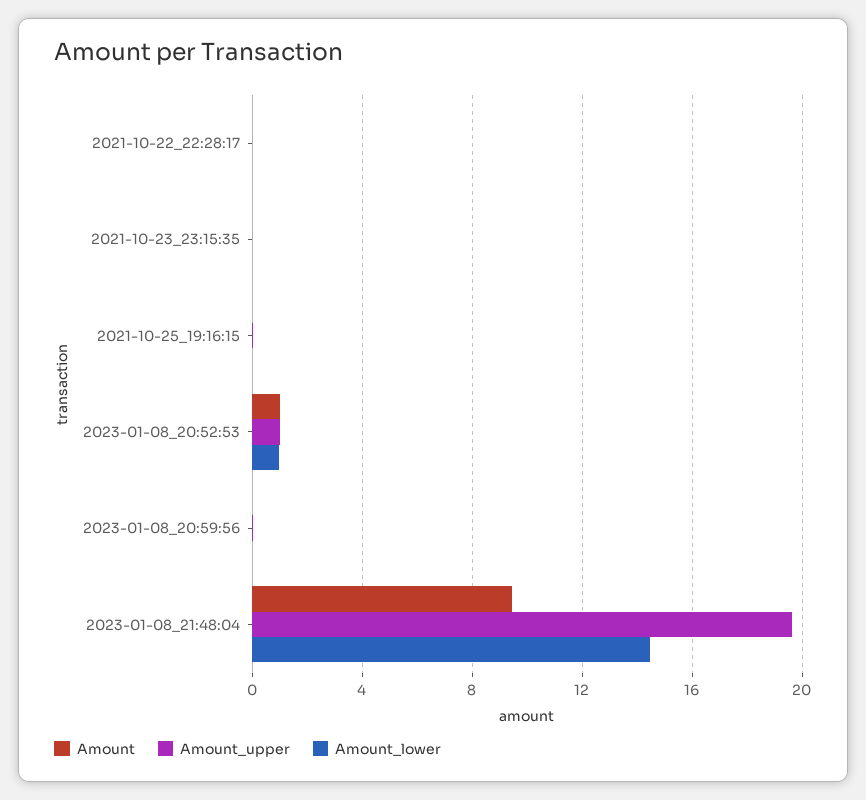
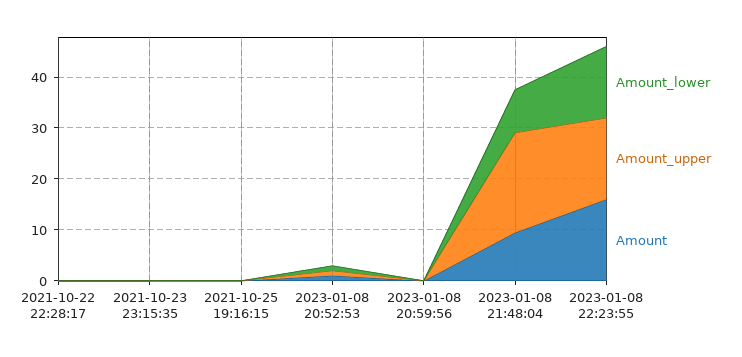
Amount_lower, 2023-01-08_21:48:04: 14.5 -> 8
Amount_lower, 2023-01-08 22:23:55: none -> 14
Amount_upper, 2023-01-08 22:23:55: none -> 16
Amount, 2023-01-08 22:23:55: none -> 16

